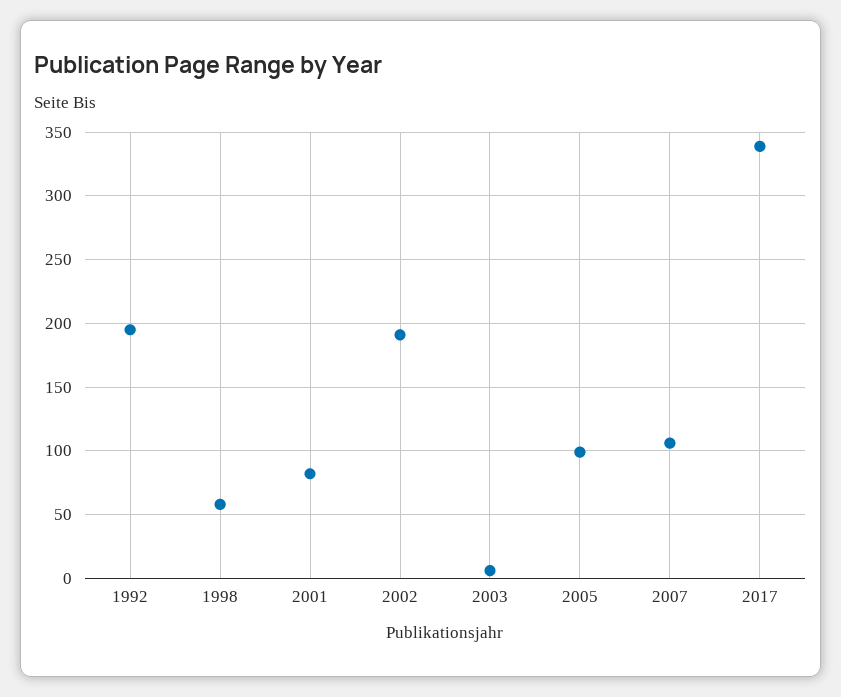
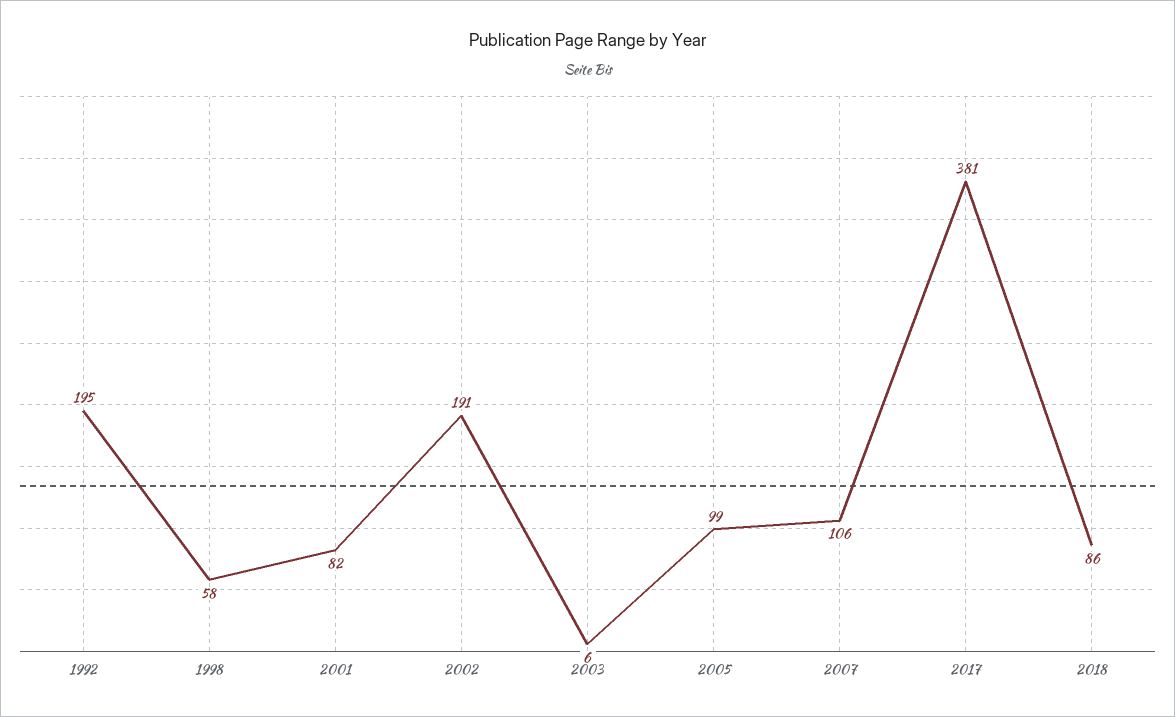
2017: 340 -> 381
2018: none -> 86

